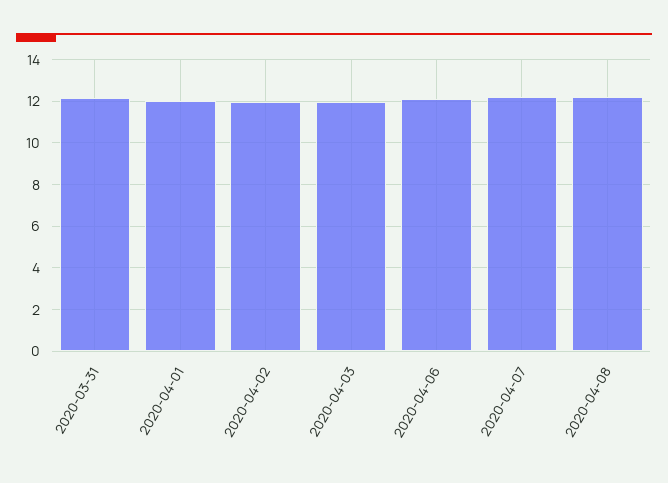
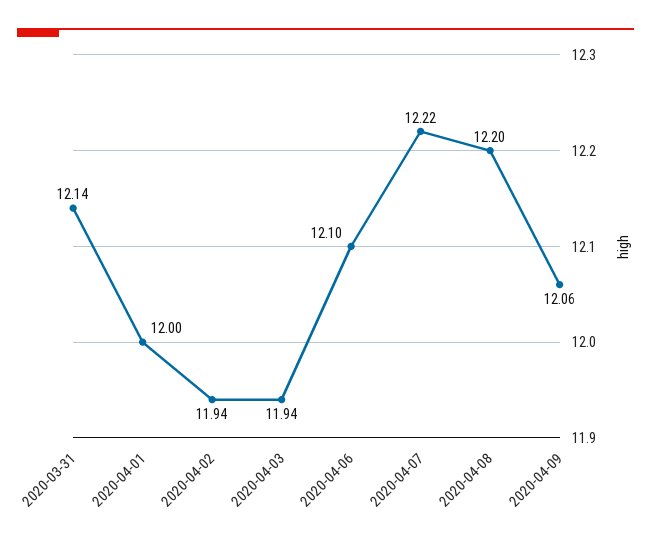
2020-04-09: none -> 12.06

